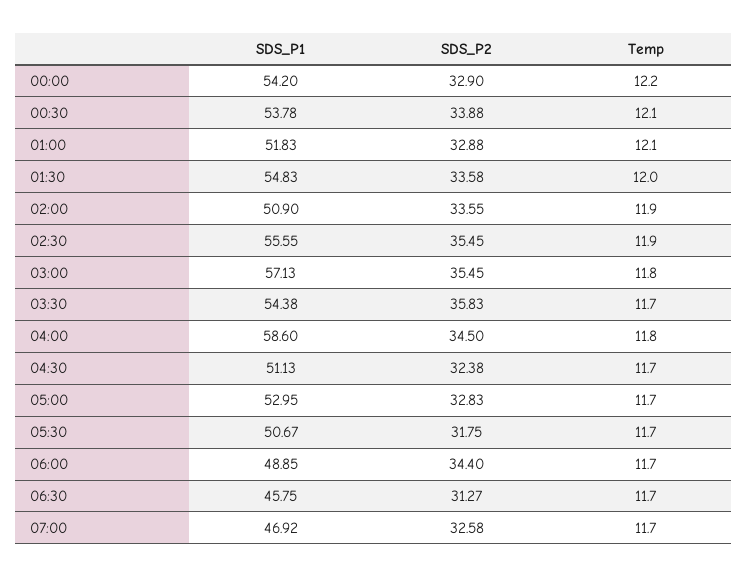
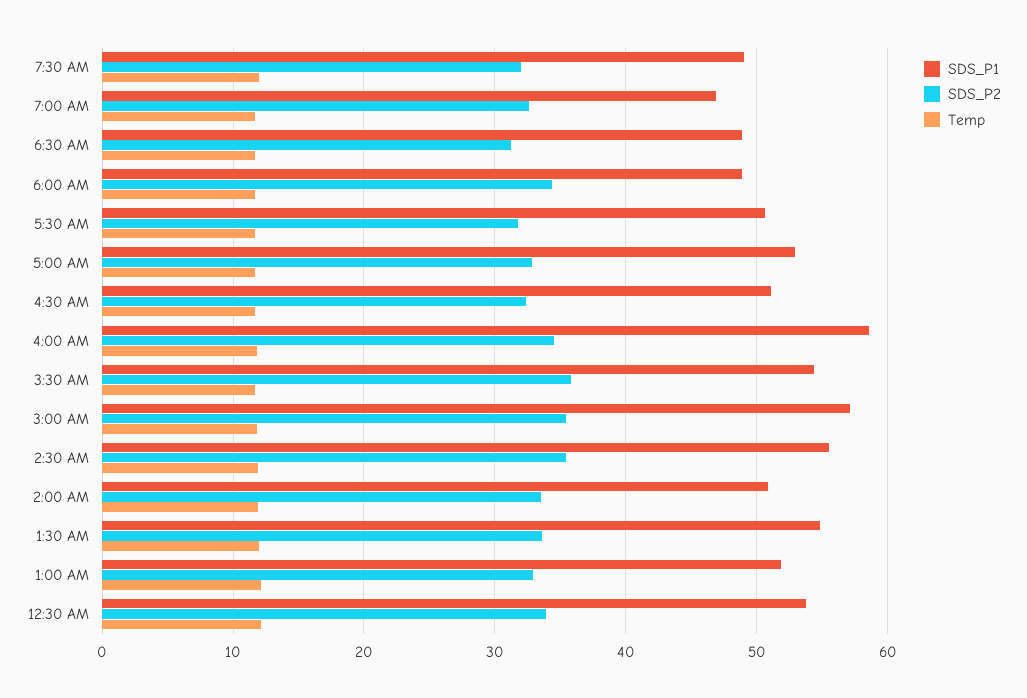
SDS_P1, 00:00: 54.2 -> none
SDS_P2, 00:00: 32.9 -> none
Temp, 00:00: 12.2 -> none
SDS_P1, 06:30: 45.75 -> 49
SDS_P1, 7:30 AM: none -> 49
SDS_P2, 7:30 AM: none -> 32
Temp, 7:30 AM: none -> 12

